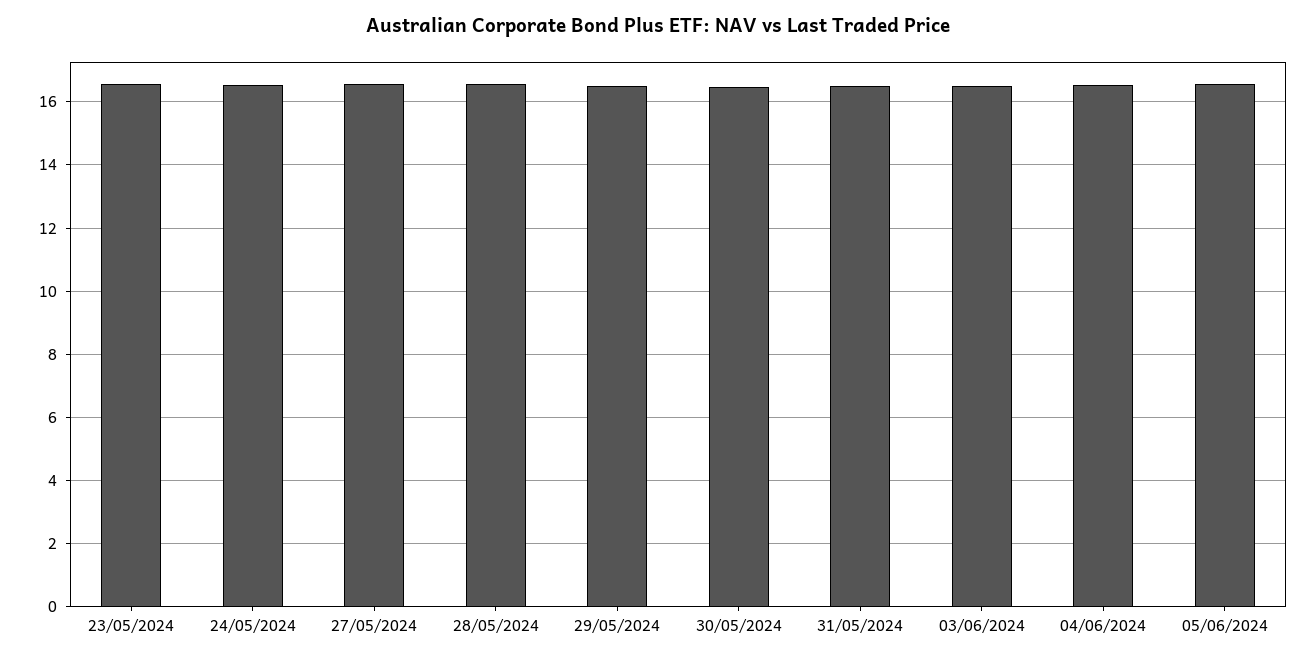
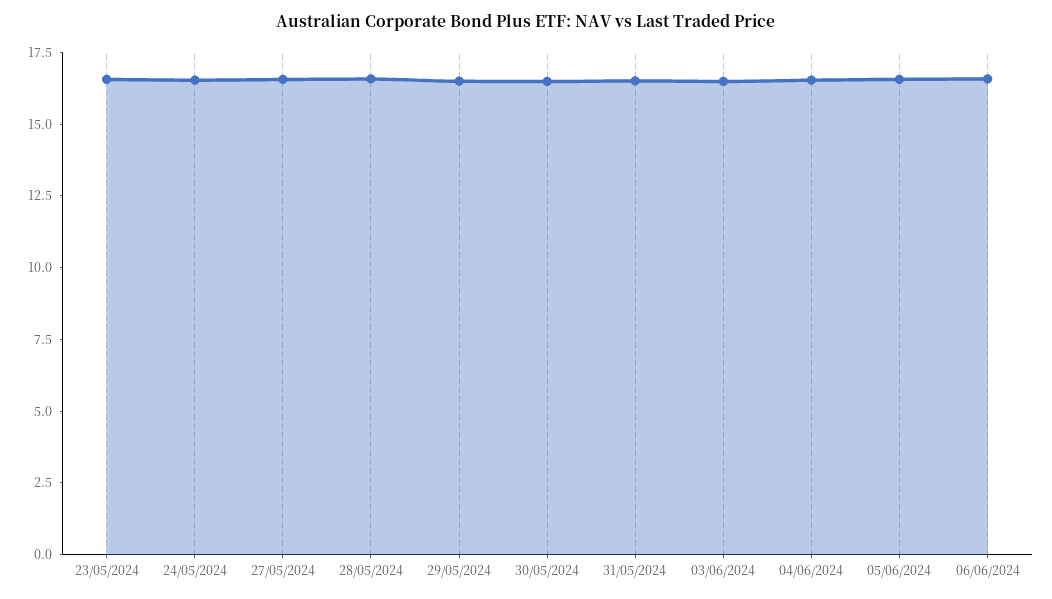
06/06/2024: none -> 16.5

